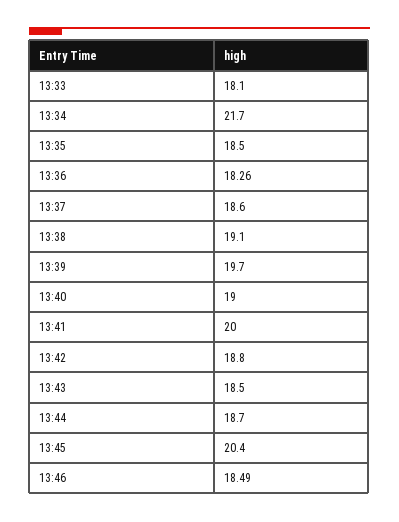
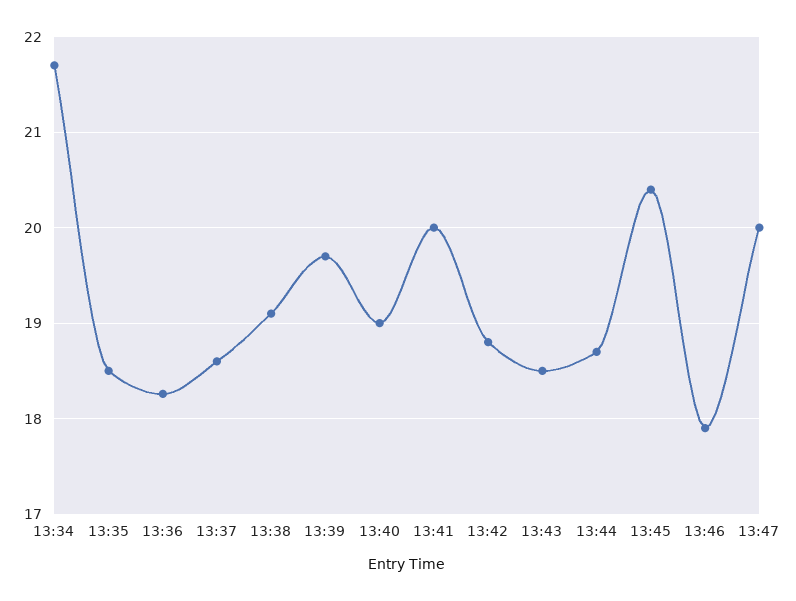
13:33: 18.1 -> none
13:46: 18.49 -> 17.9
13:47: none -> 20

